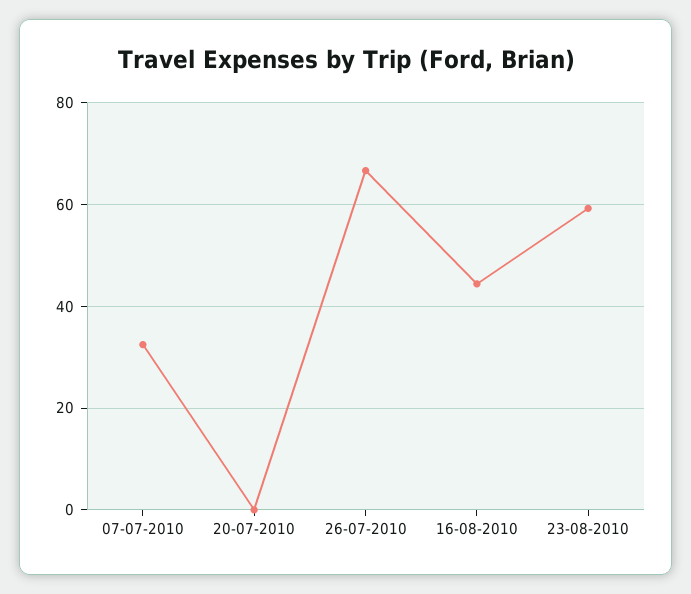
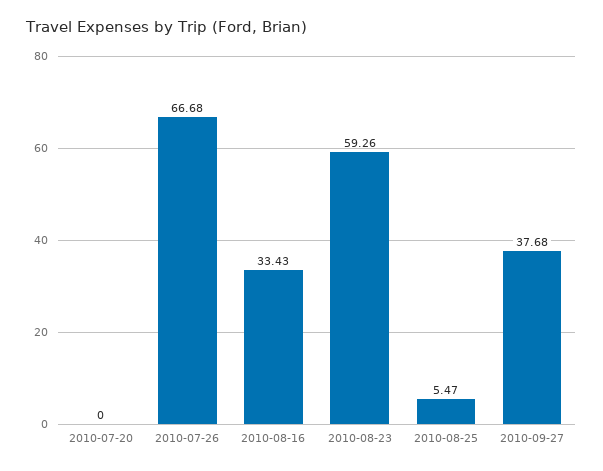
07-07-2010: 32 -> none
16-08-2010: 44 -> 33.43
2010-08-25: none -> 5.47
2010-09-27: none -> 37.68

